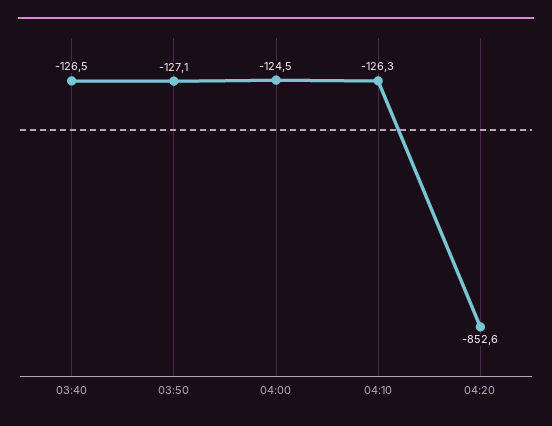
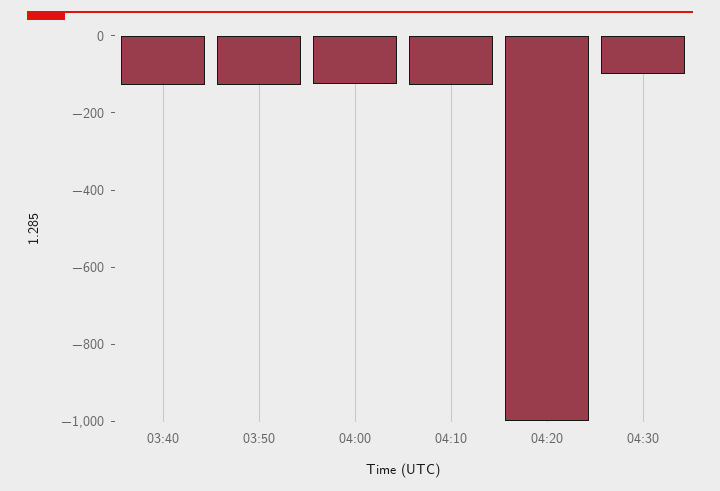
04:20: -852.6 -> -1000
04:30: none -> -100

